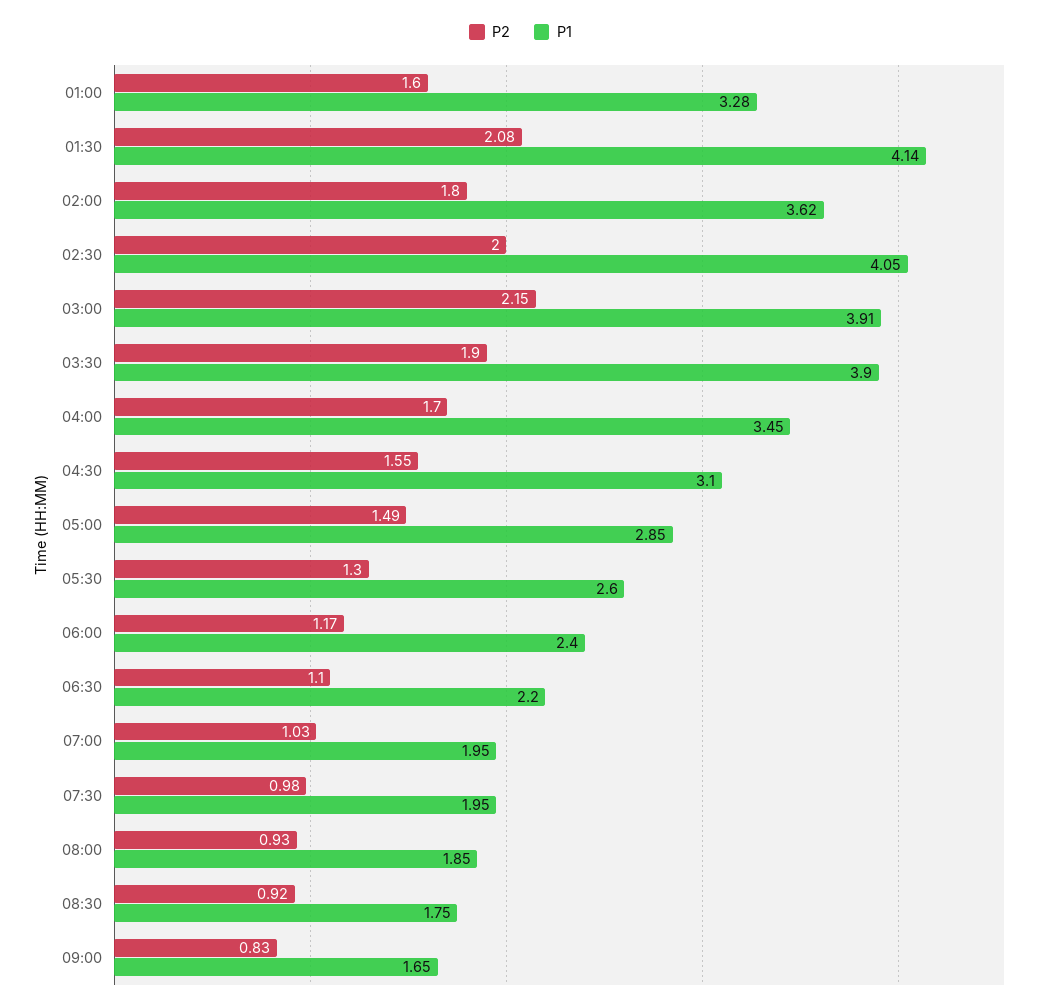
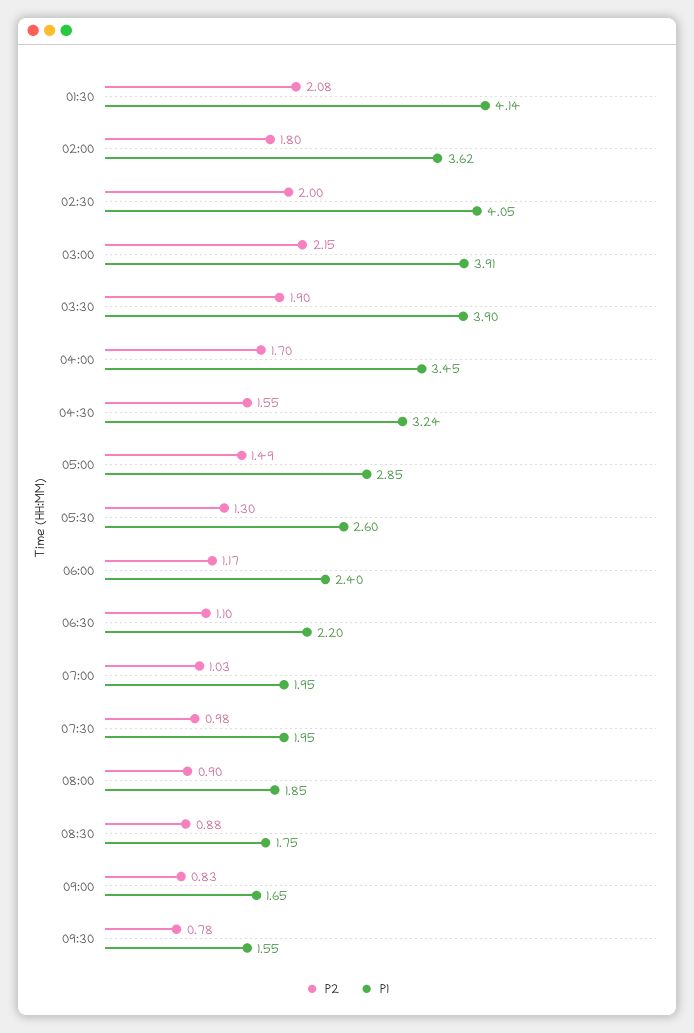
P2, 01:00: 1.6 -> none
P1, 01:00: 3.28 -> none
P1, 04:30: 3.1 -> 3.24
P2, 08:00: 0.93 -> 0.9
P2, 08:30: 0.92 -> 0.88
P2, 09:30: none -> 0.78
P1, 09:30: none -> 1.55

